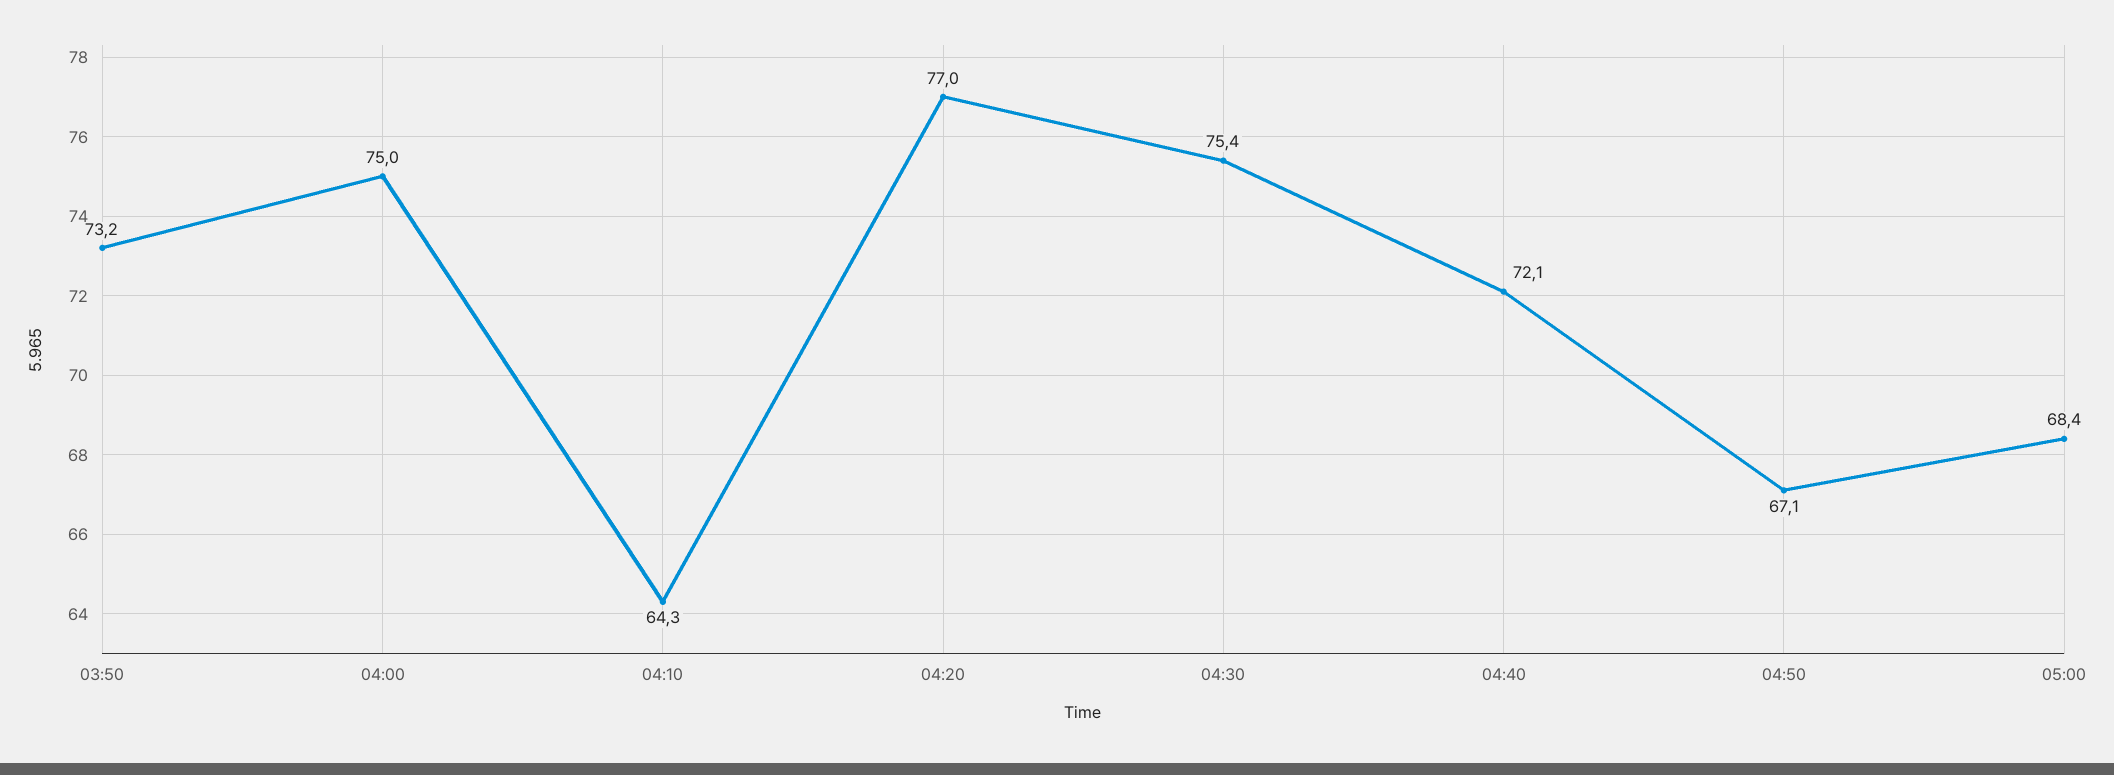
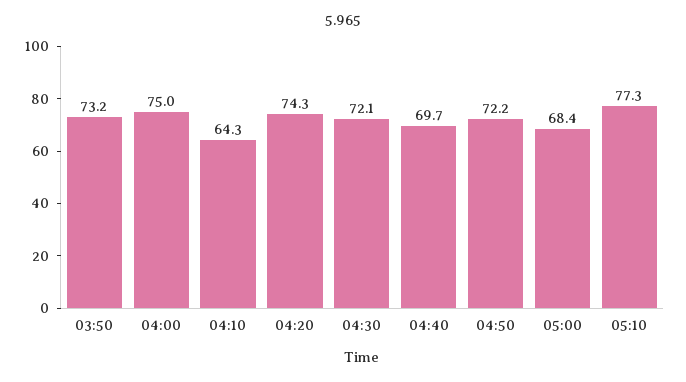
04:20: 77 -> 74.3
04:30: 75.4 -> 72.1
04:40: 72.1 -> 69.7
04:50: 67.1 -> 72.2
05:10: none -> 77.3

